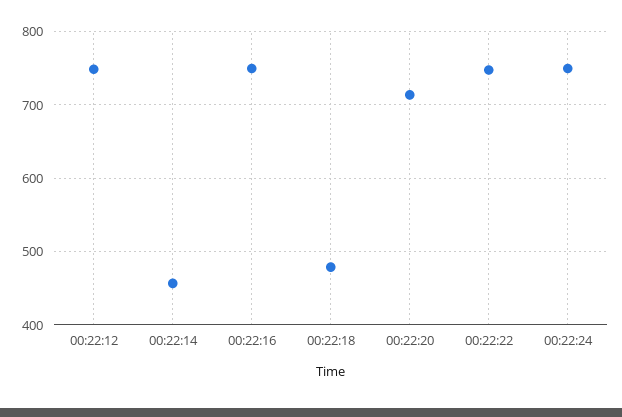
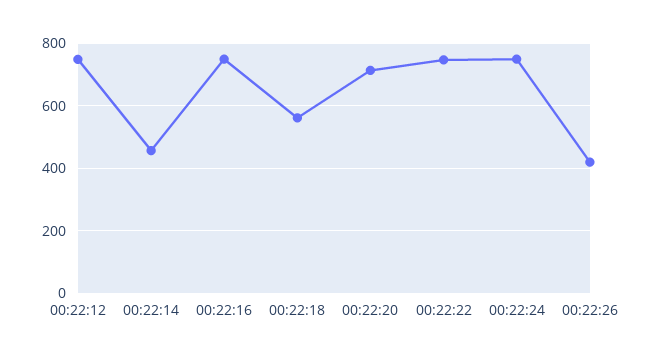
00:22:18: 480 -> 560
00:22:26: none -> 420

